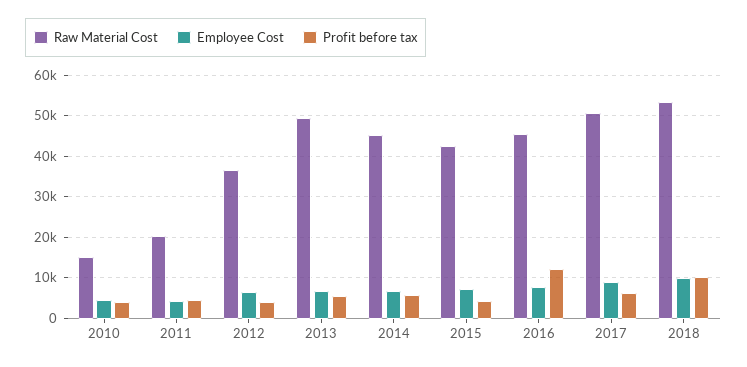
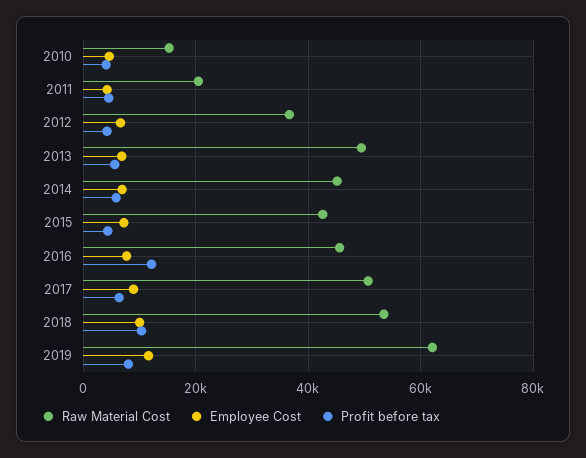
Raw Material Cost, 2019: none -> 62000
Employee Cost, 2019: none -> 12000
Profit before tax, 2019: none -> 8000

